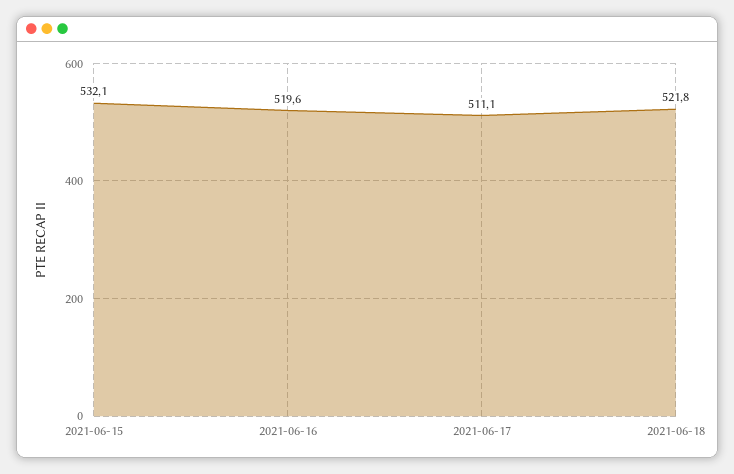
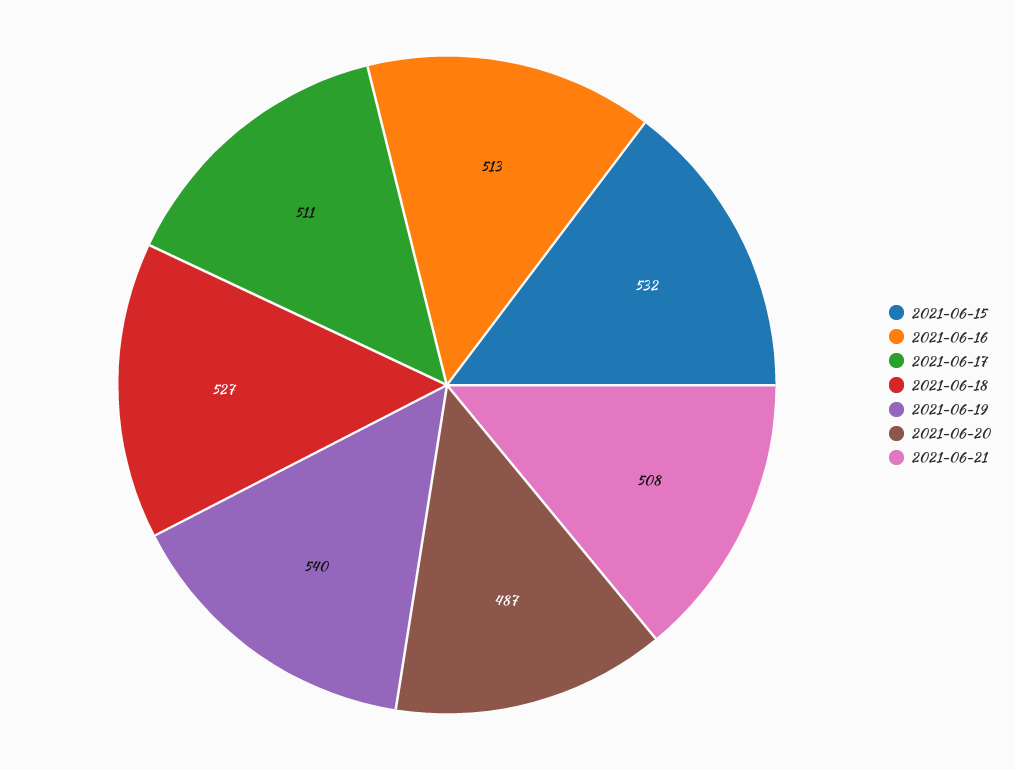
2021-06-16: 519.6 -> 513
2021-06-18: 521.8 -> 527
2021-06-19: none -> 540
2021-06-20: none -> 487
2021-06-21: none -> 508

